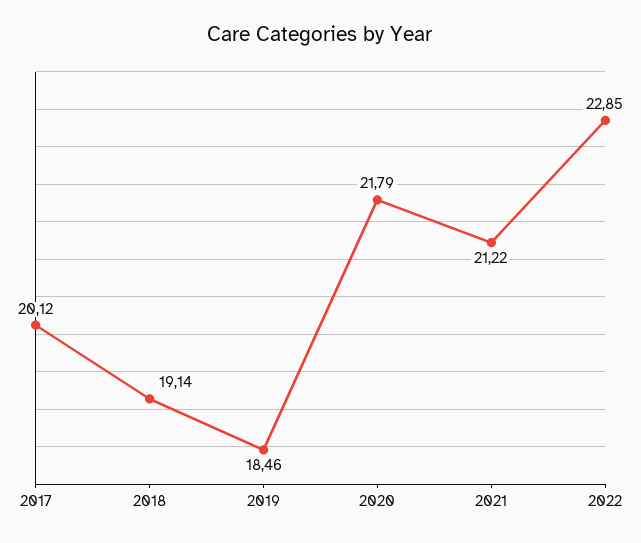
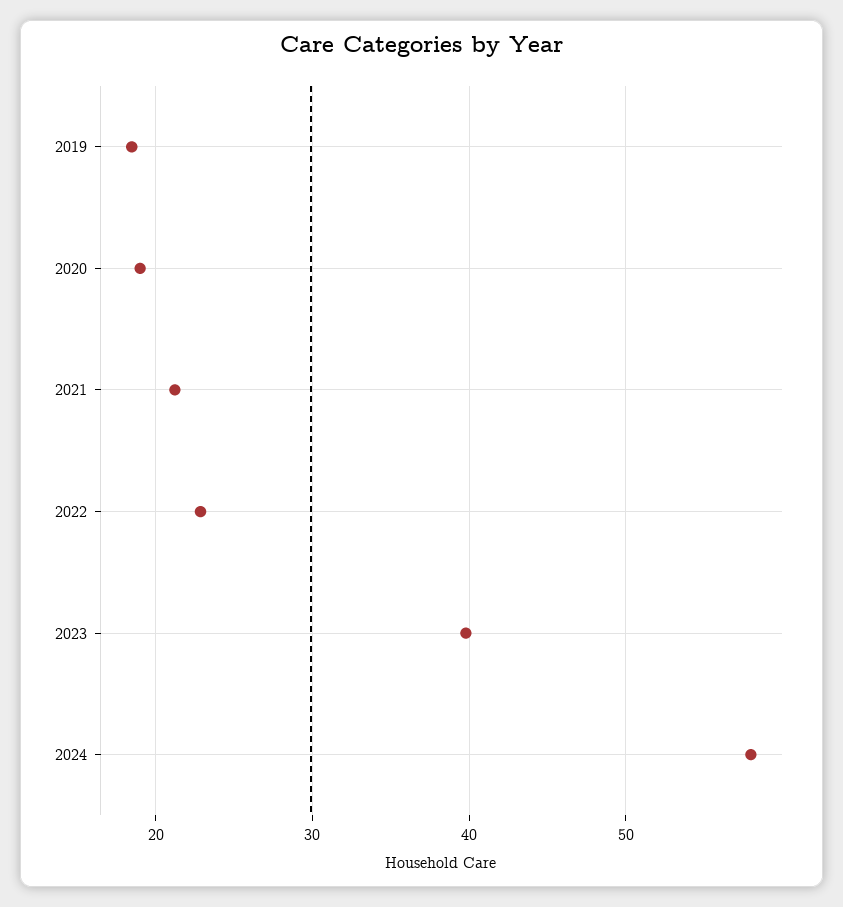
2017: 20.12 -> none
2018: 19.14 -> none
2020: 21.79 -> 19
2023: none -> 40
2024: none -> 58

